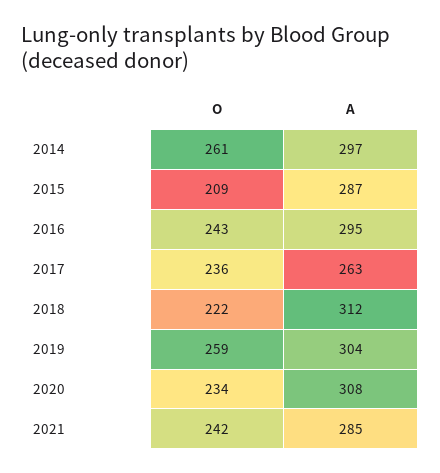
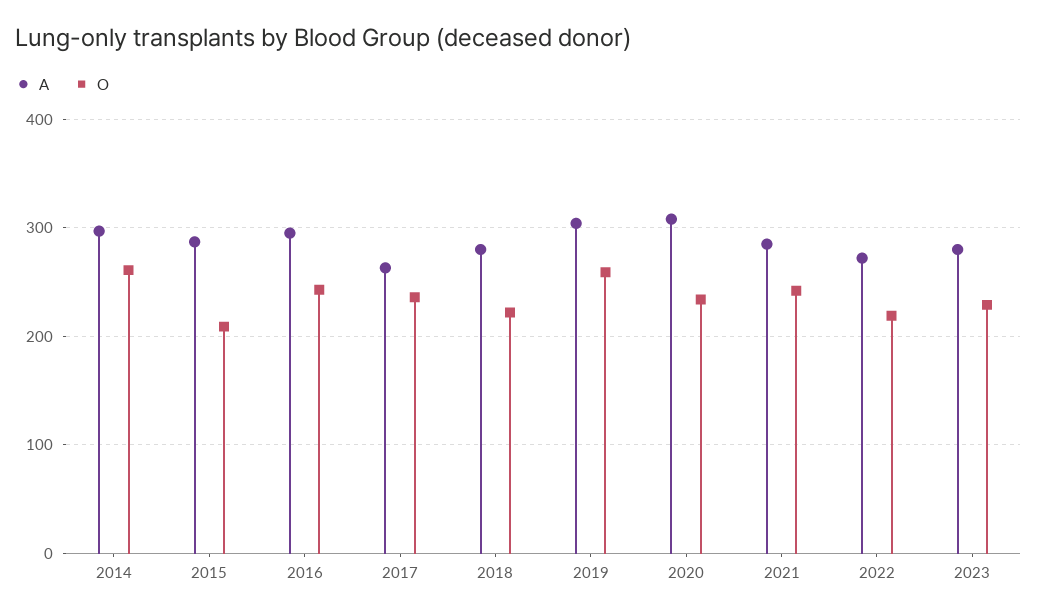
A, 2018: 312 -> 280
A, 2022: none -> 270
O, 2022: none -> 220
A, 2023: none -> 280
O, 2023: none -> 230

